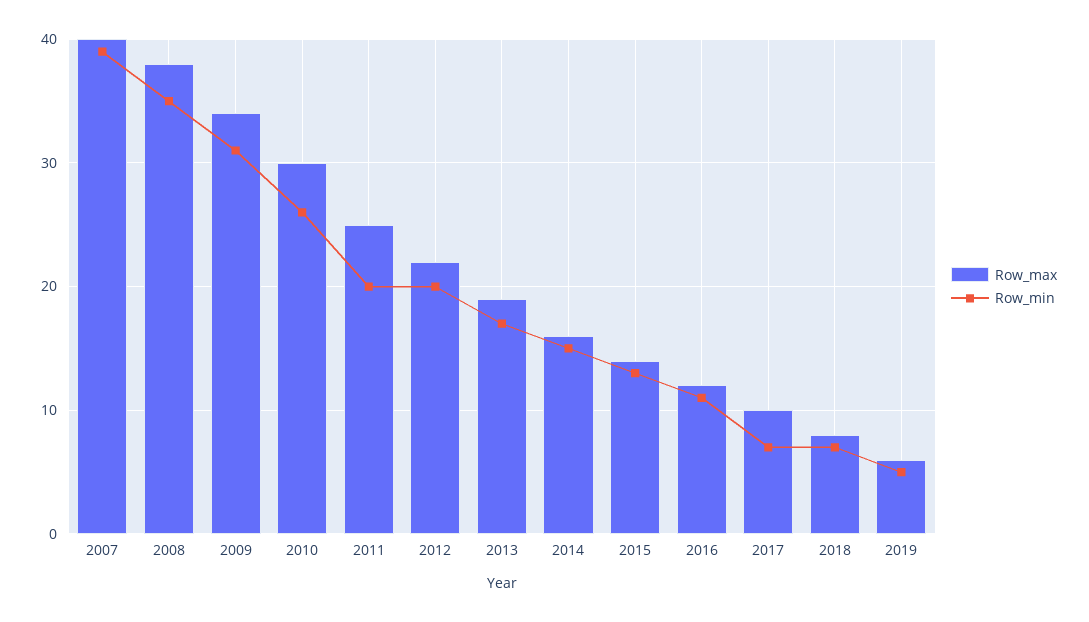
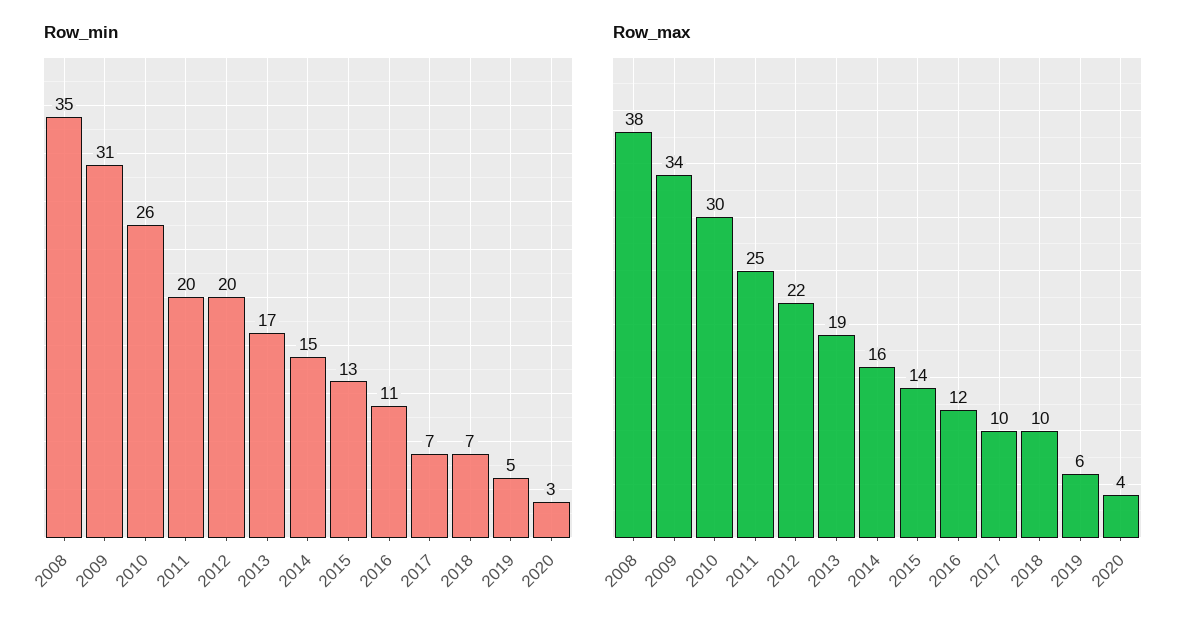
Row_max, 2007: 40 -> none
Row_min, 2007: 39 -> none
Row_max, 2018: 8 -> 10
Row_min, 2020: none -> 3
Row_max, 2020: none -> 4

